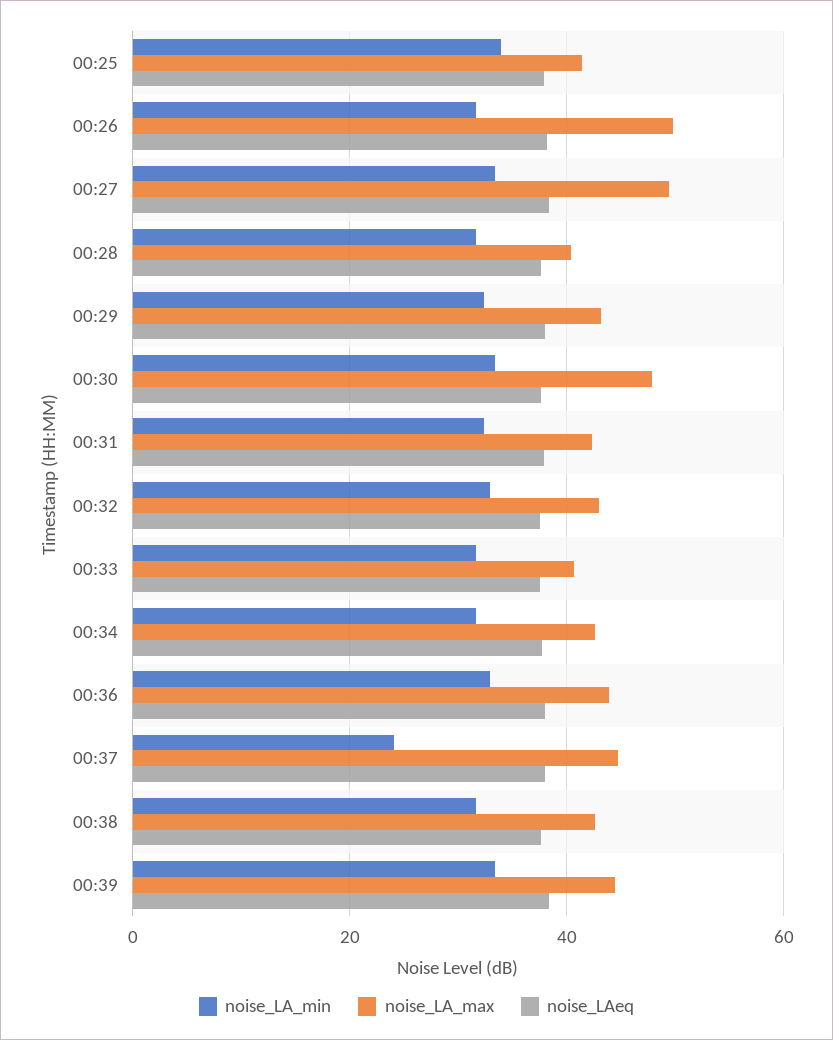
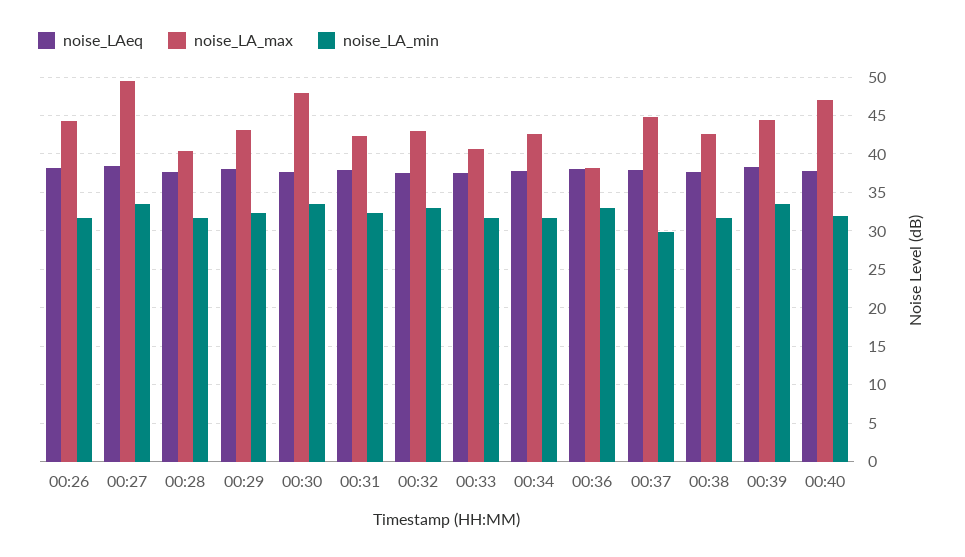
noise_LA_min, 00:25: 34 -> none
noise_LA_max, 00:25: 42 -> none
noise_LAeq, 00:25: 38 -> none
noise_LA_max, 00:26: 50 -> 44
noise_LA_max, 00:36: 44 -> 38
noise_LA_min, 00:37: 24 -> 30
noise_LAeq, 00:40: none -> 38
noise_LA_max, 00:40: none -> 47
noise_LA_min, 00:40: none -> 32

